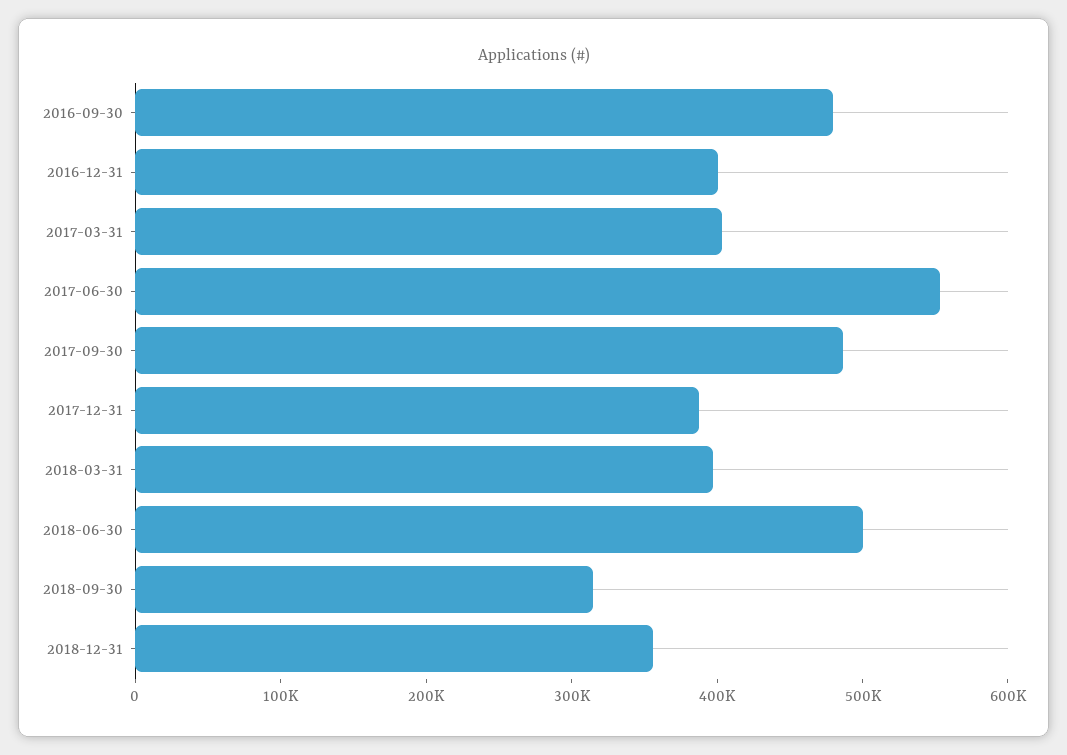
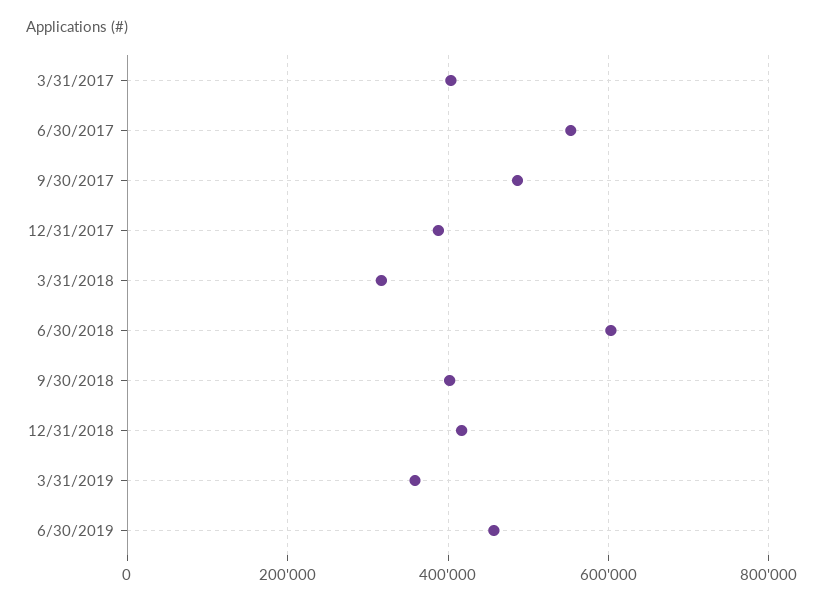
2016-09-30: 480000 -> none
2016-12-31: 400000 -> none
2018-03-31: 400000 -> 320000
2018-06-30: 500000 -> 600000
2018-09-30: 320000 -> 400000
2018-12-31: 360000 -> 420000
3/31/2019: none -> 360000
6/30/2019: none -> 460000

